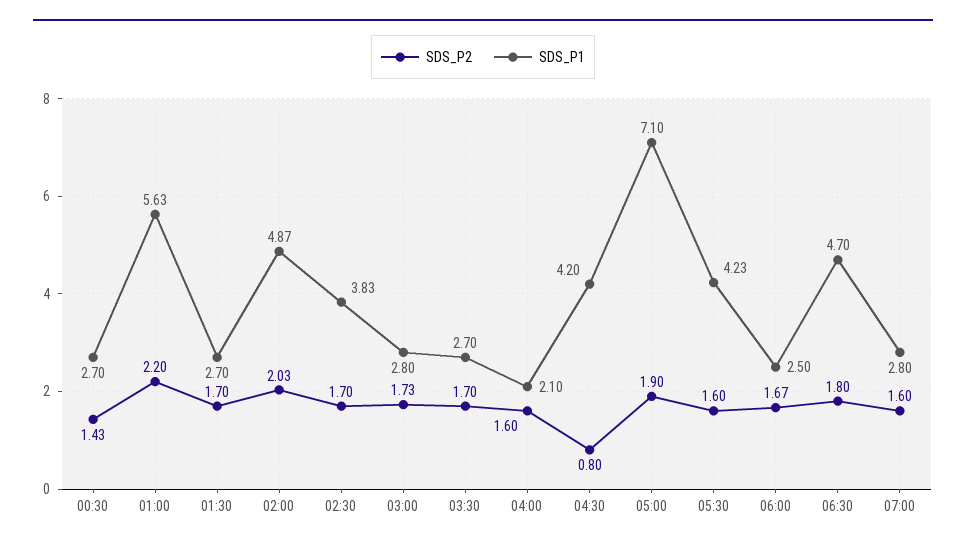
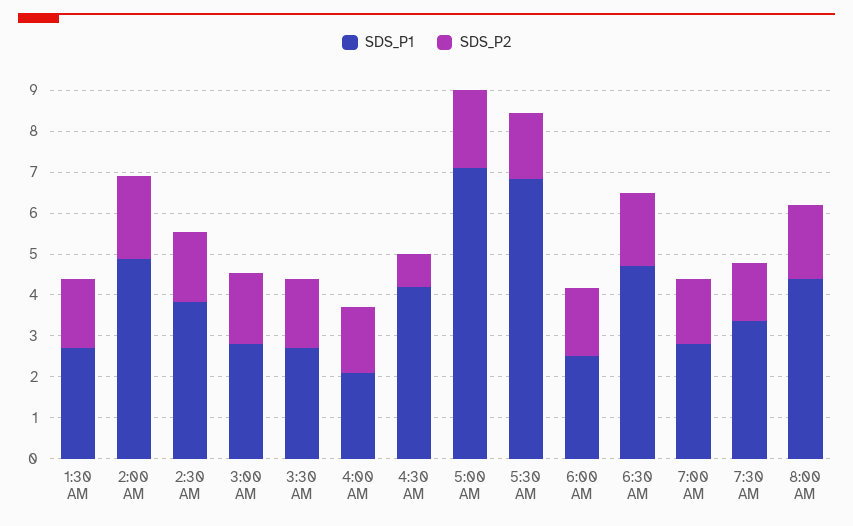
SDS_P2, 00:30: 1.43 -> none
SDS_P1, 00:30: 2.7 -> none
SDS_P2, 01:00: 2.2 -> none
SDS_P1, 01:00: 5.63 -> none
SDS_P1, 05:30: 4.23 -> 6.8
SDS_P1, 7:30 AM: none -> 3.4
SDS_P2, 7:30 AM: none -> 1.4
SDS_P1, 8:00 AM: none -> 4.4
SDS_P2, 8:00 AM: none -> 1.8

